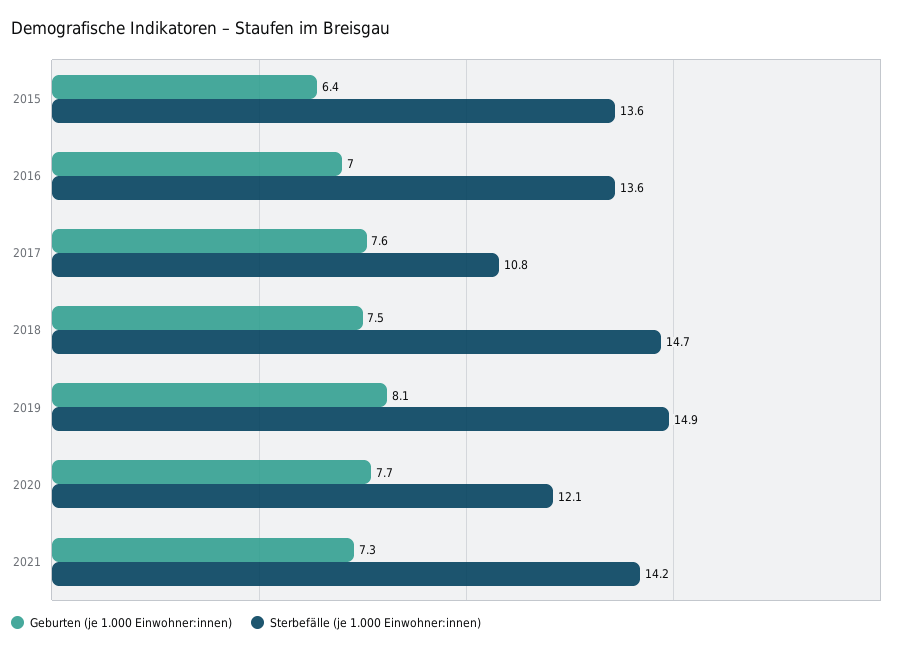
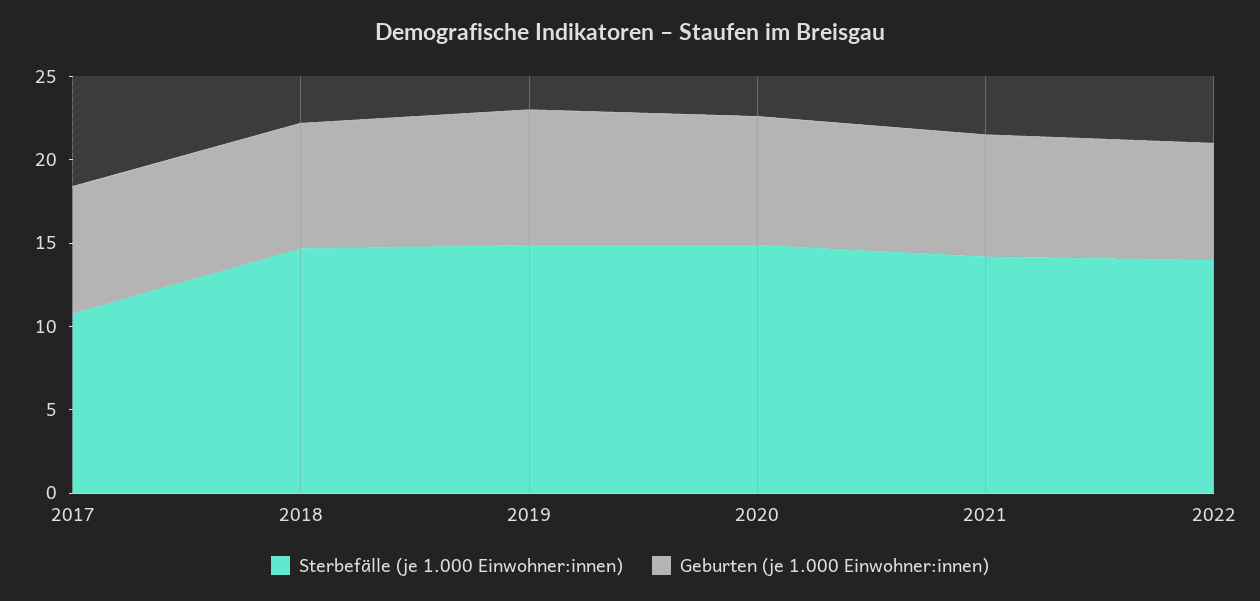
Geburten (je 1.000 Einwohner:innen), 2015: 6.4 -> none
Sterbefälle (je 1.000 Einwohner:innen), 2015: 13.6 -> none
Geburten (je 1.000 Einwohner:innen), 2016: 7 -> none
Sterbefälle (je 1.000 Einwohner:innen), 2016: 13.6 -> none
Sterbefälle (je 1.000 Einwohner:innen), 2020: 12.1 -> 15
Sterbefälle (je 1.000 Einwohner:innen), 2022: none -> 14
Geburten (je 1.000 Einwohner:innen), 2022: none -> 7

